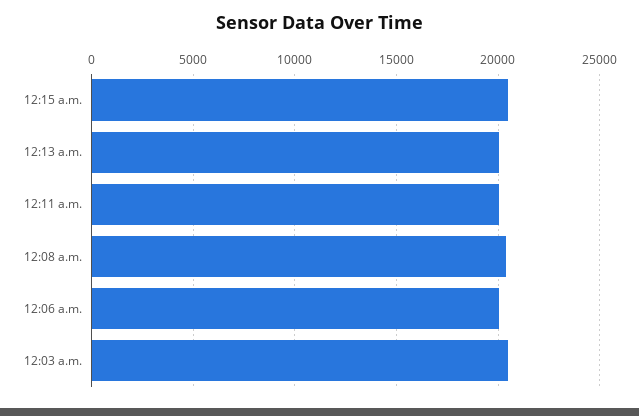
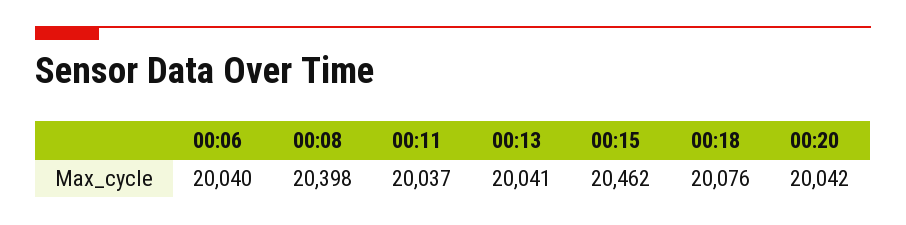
12:03 a.m.: 20500 -> none
00:18: none -> 20076
00:20: none -> 20042

